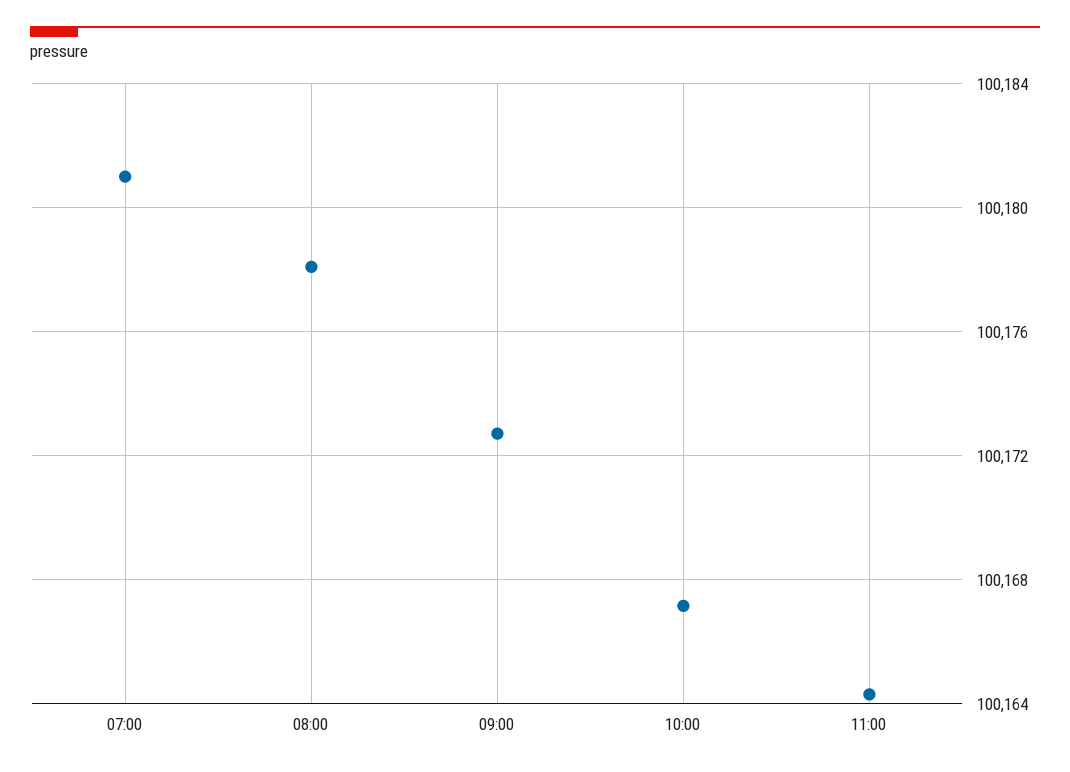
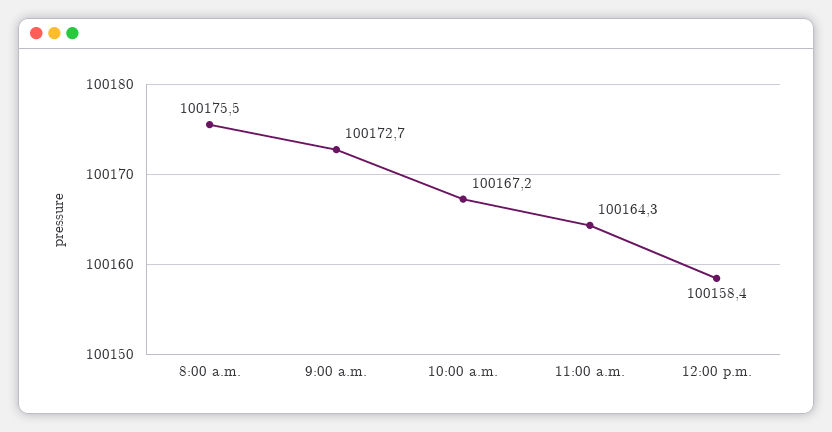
07:00: 100181 -> none
08:00: 100178 -> 100175.5
12:00 p.m.: none -> 100158.4

